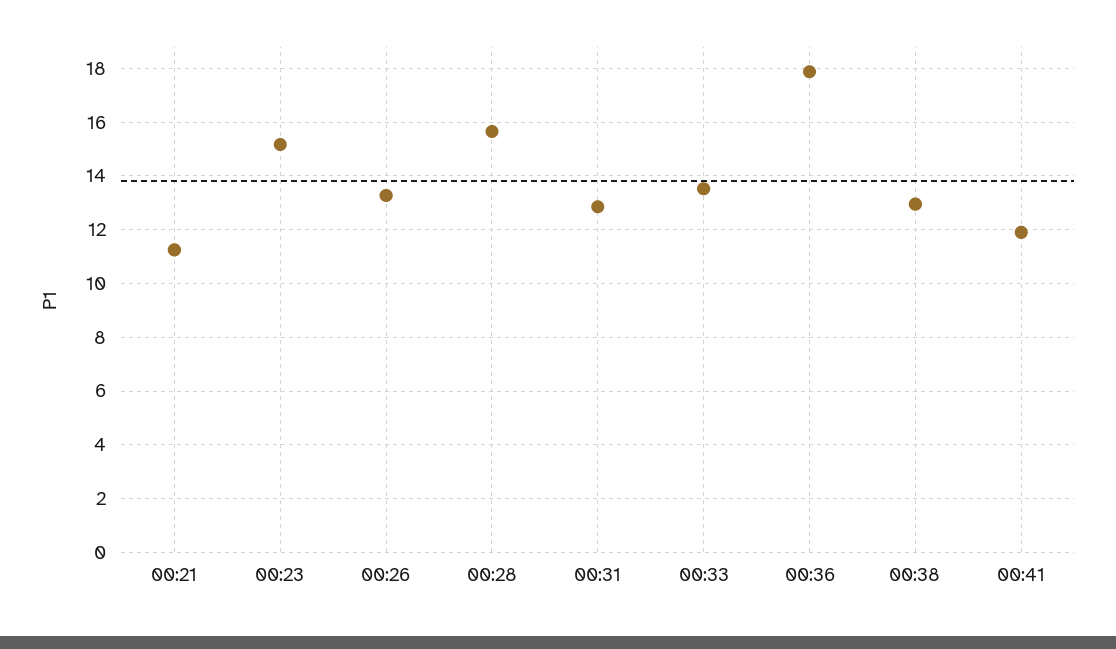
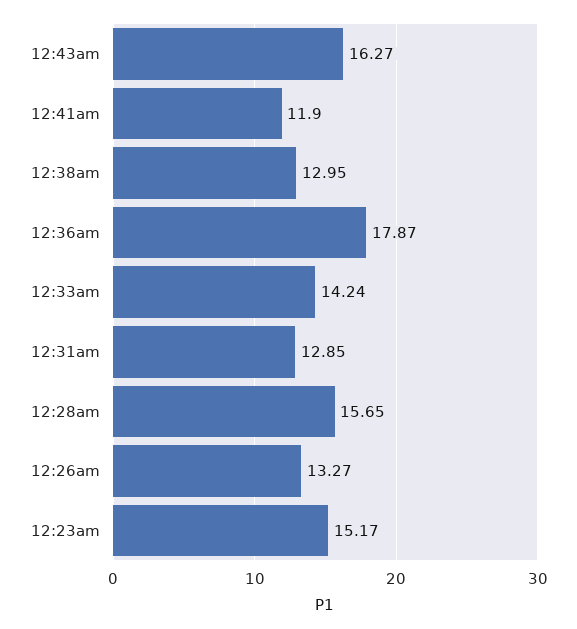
00:21: 11.25 -> none
00:33: 13.5 -> 14.24
12:43am: none -> 16.27

